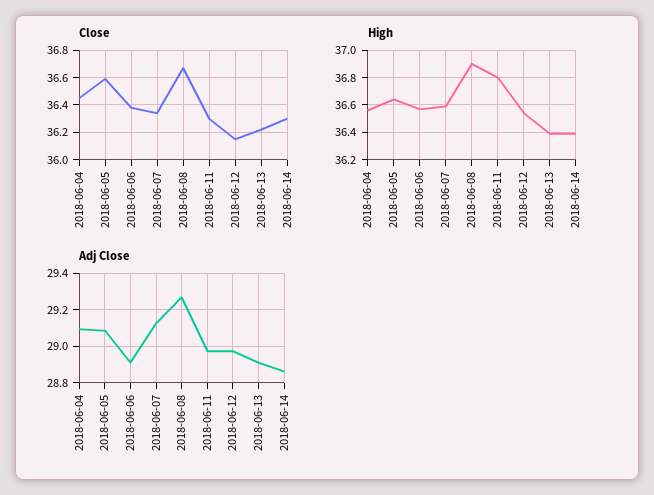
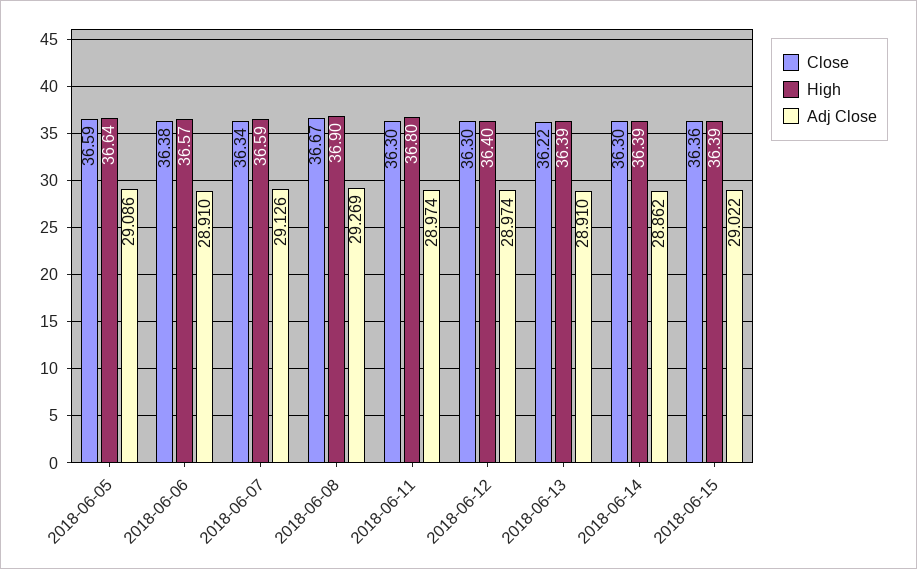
Close, 2018-06-04: 36.45 -> none
Close, 2018-06-12: 36.15 -> 36.3
High, 2018-06-04: 36.55 -> none
High, 2018-06-12: 36.55 -> 36.4
Adj Close, 2018-06-04: 29.1 -> none
Close, 2018-06-15: none -> 36.36
High, 2018-06-15: none -> 36.39
Adj Close, 2018-06-15: none -> 29.022

